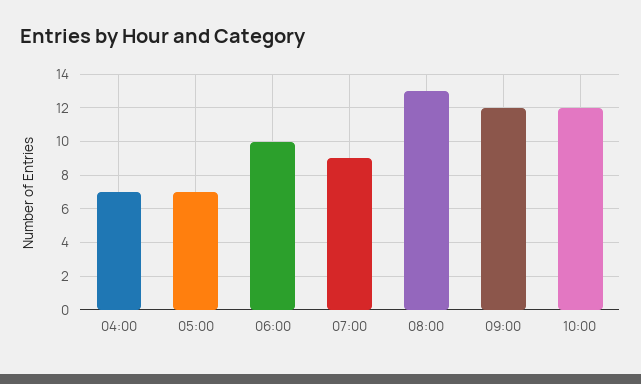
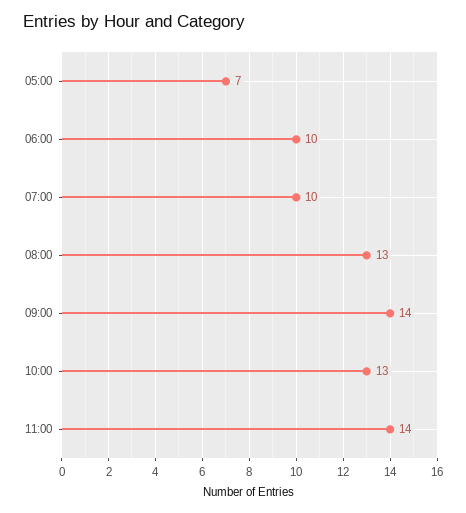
04:00: 7 -> none
07:00: 9 -> 10
09:00: 12 -> 14
10:00: 12 -> 13
11:00: none -> 14

